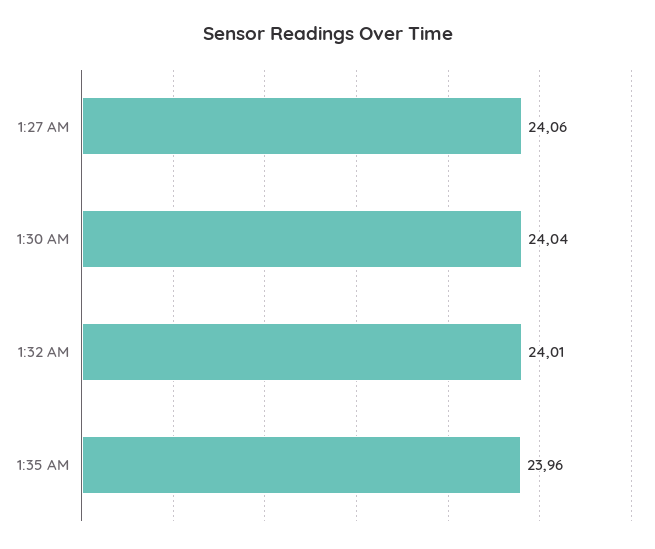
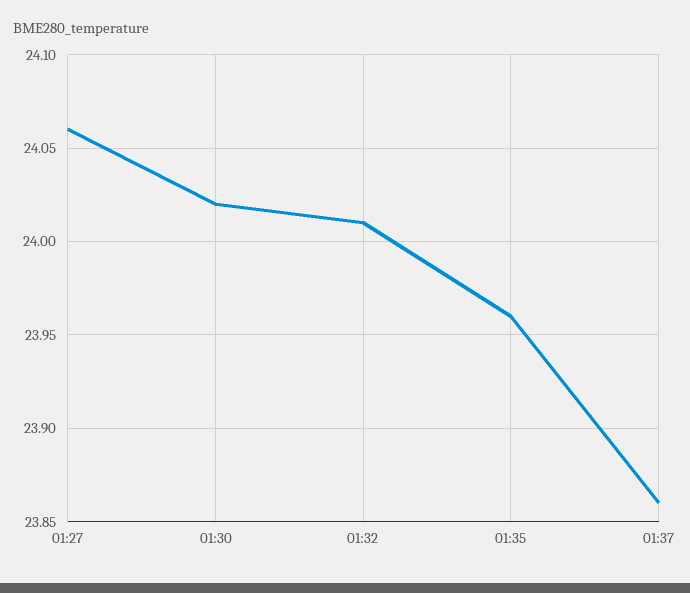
1:30 AM: 24.04 -> 24.02
01:37: none -> 23.86

